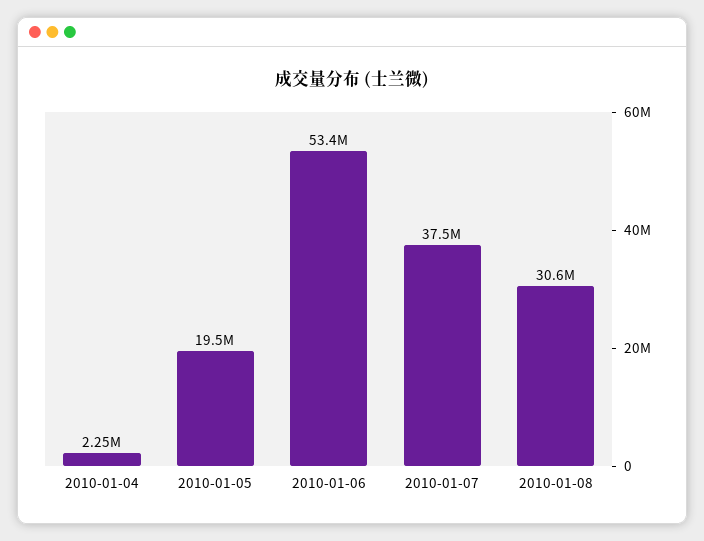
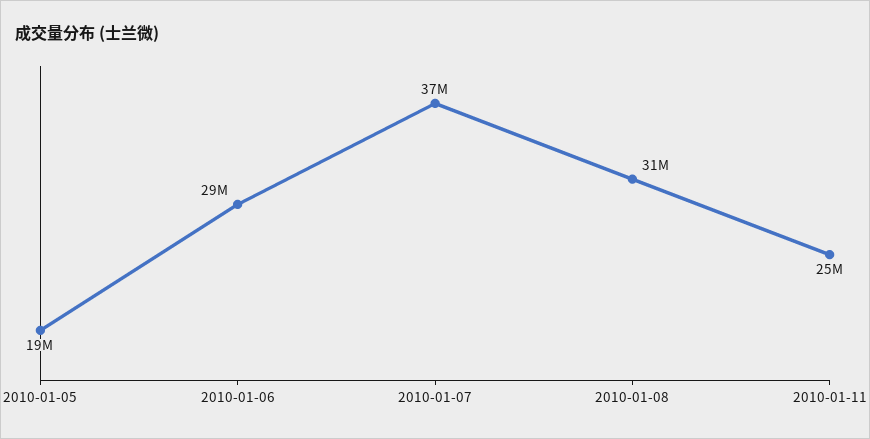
2010-01-04: 2250000 -> none
2010-01-06: 53400000 -> 29000000
2010-01-11: none -> 25000000

